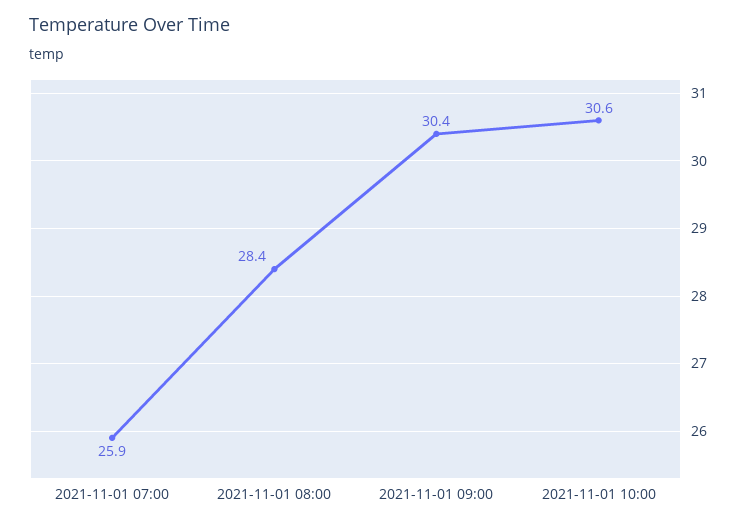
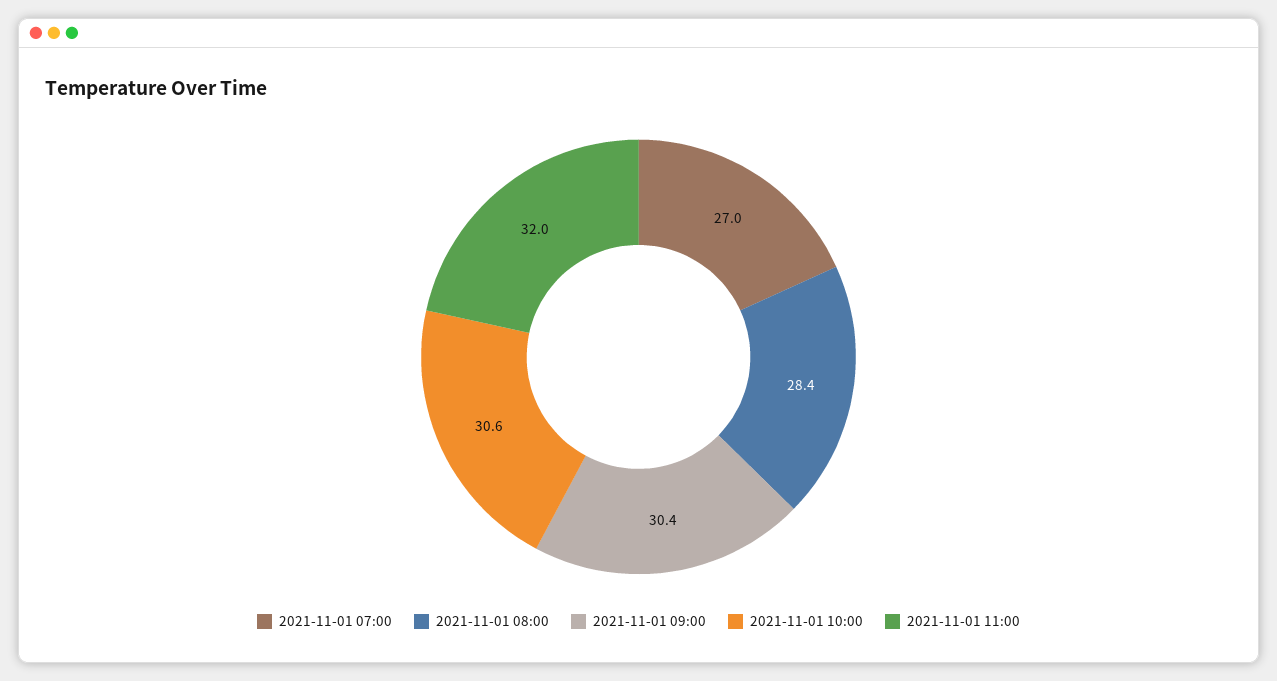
2021-11-01 07:00: 25.9 -> 27
2021-11-01 11:00: none -> 32

